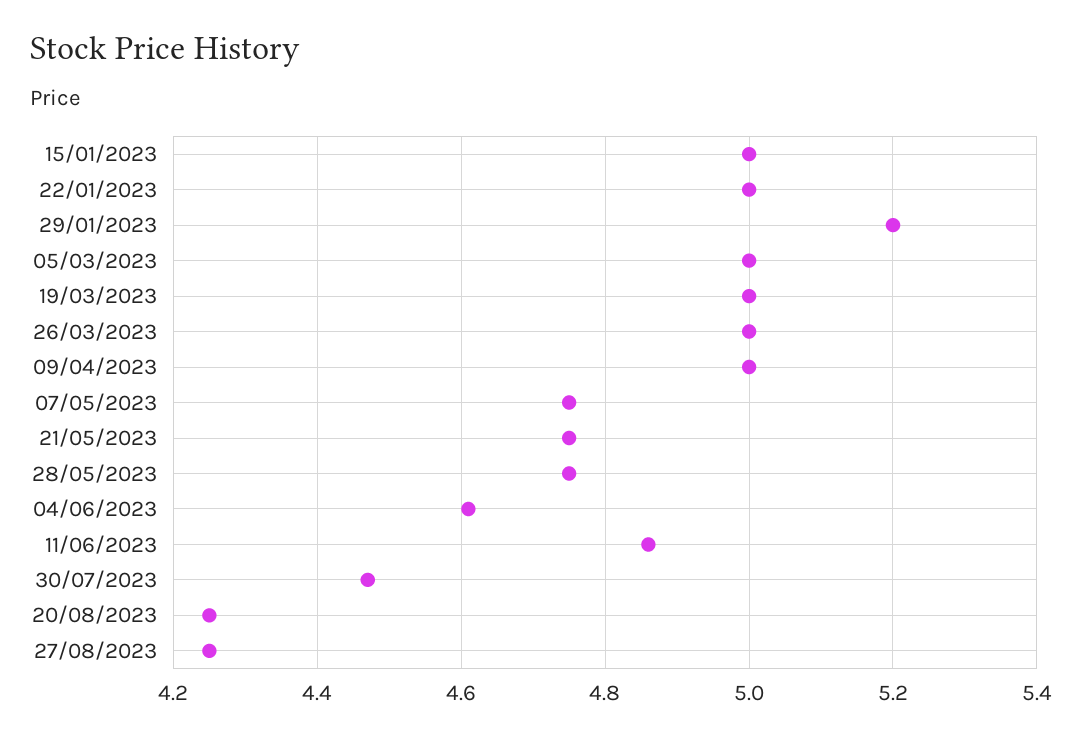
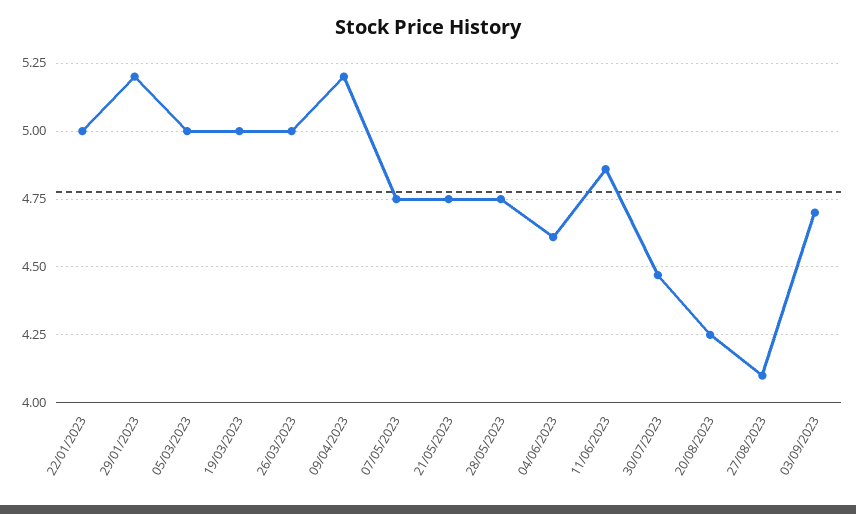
15/01/2023: 5 -> none
09/04/2023: 5 -> 5.2
27/08/2023: 4.25 -> 4.1
03/09/2023: none -> 4.7

